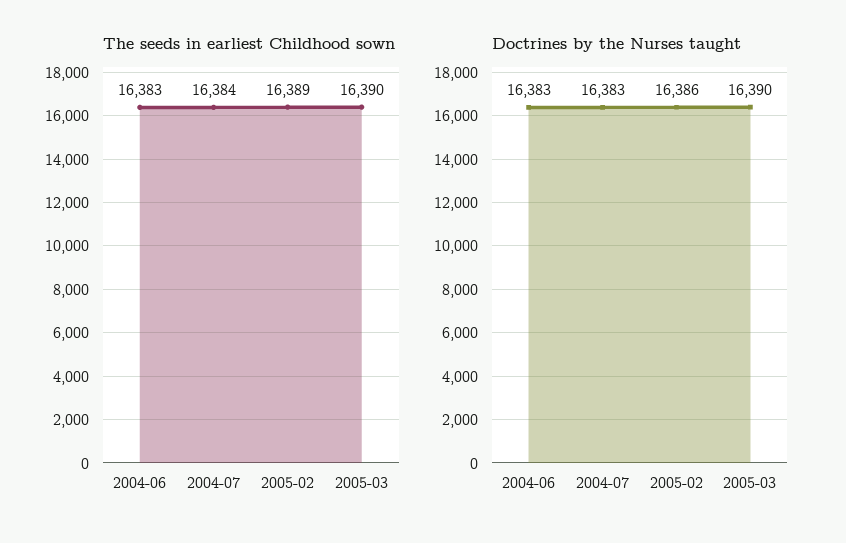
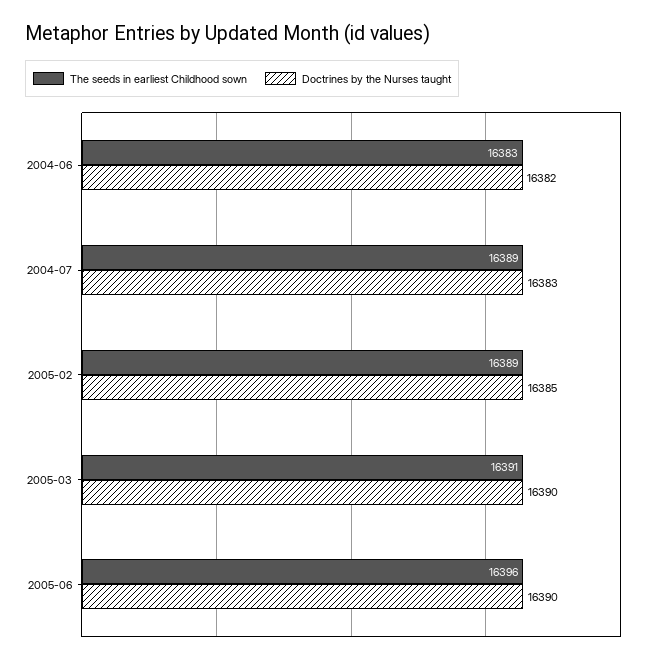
The seeds in earliest Childhood sown, 2004-07: 16384 -> 16389
The seeds in earliest Childhood sown, 2005-03: 16390 -> 16391
Doctrines by the Nurses taught, 2004-06: 16383 -> 16382
Doctrines by the Nurses taught, 2005-02: 16386 -> 16385
The seeds in earliest Childhood sown, 2005-06: none -> 16396
Doctrines by the Nurses taught, 2005-06: none -> 16390

